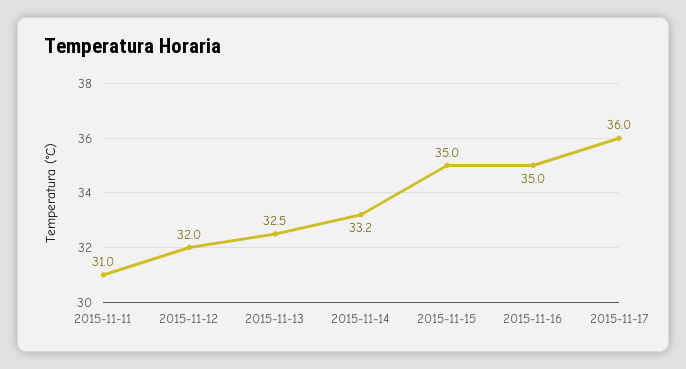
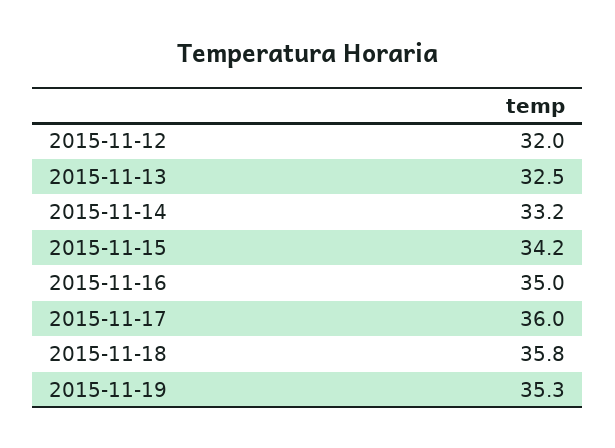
2015-11-11: 31 -> none
2015-11-15: 35 -> 34.2
2015-11-18: none -> 35.8
2015-11-19: none -> 35.3

